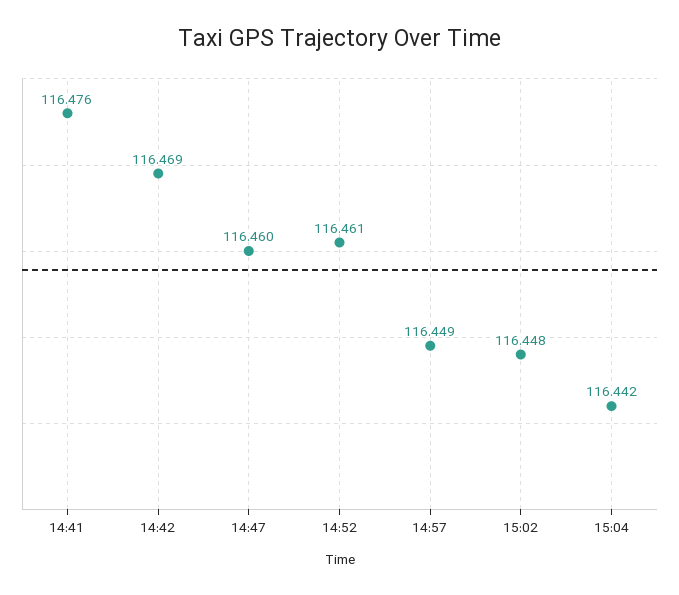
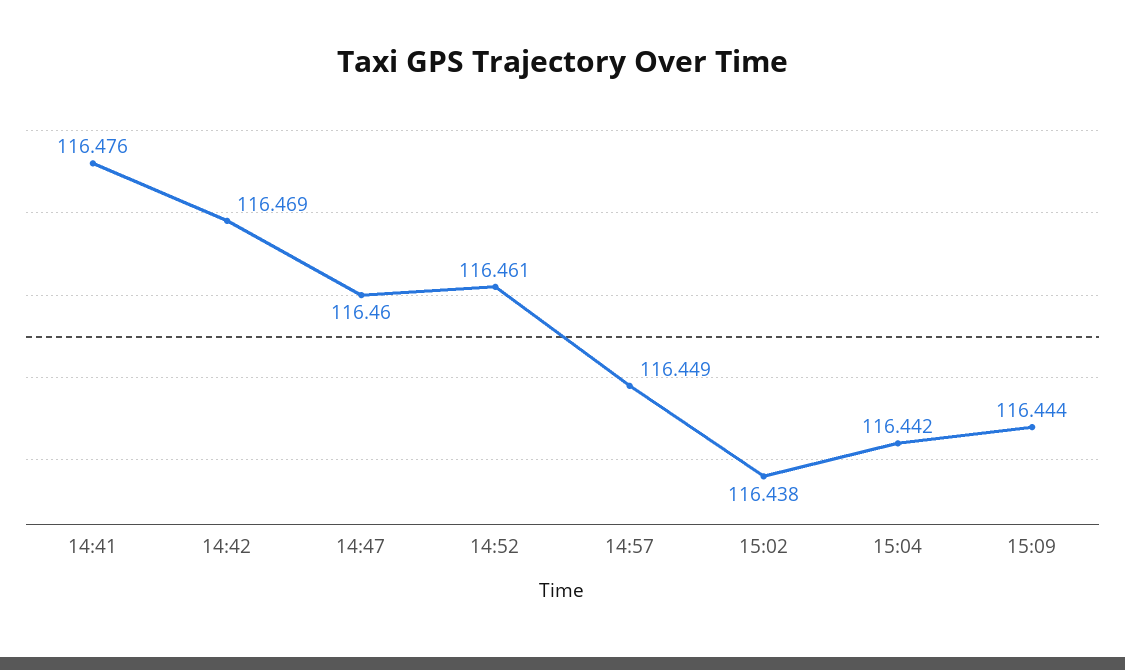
15:02: 116.448 -> 116.438
15:09: none -> 116.444

